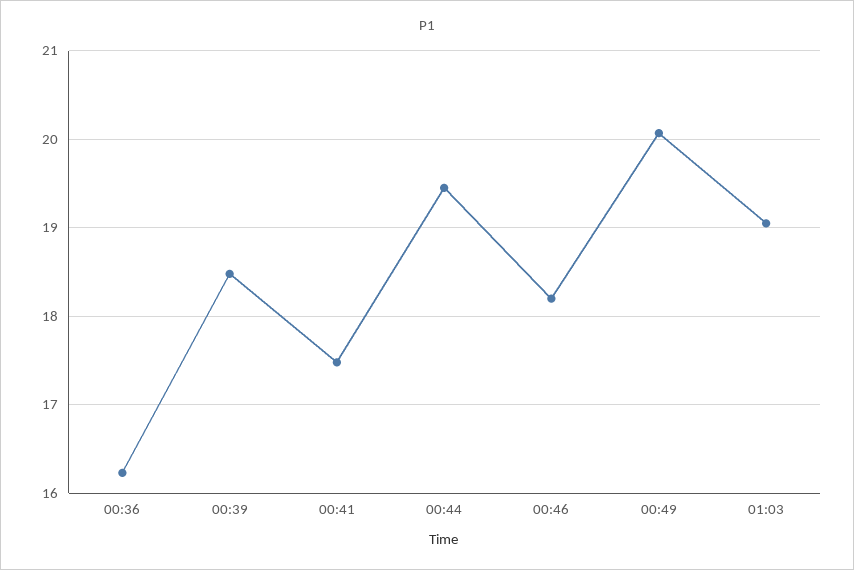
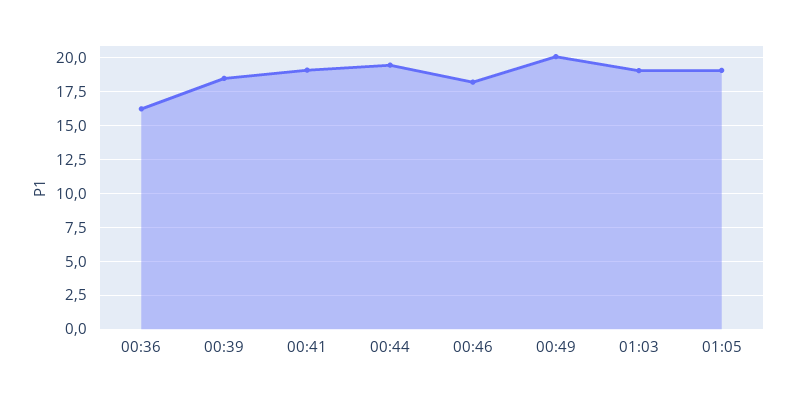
00:41: 17.5 -> 19
01:05: none -> 19

